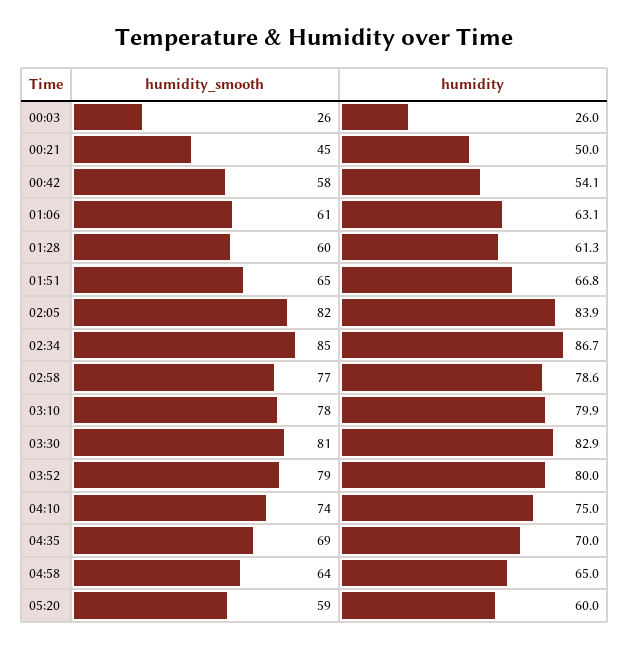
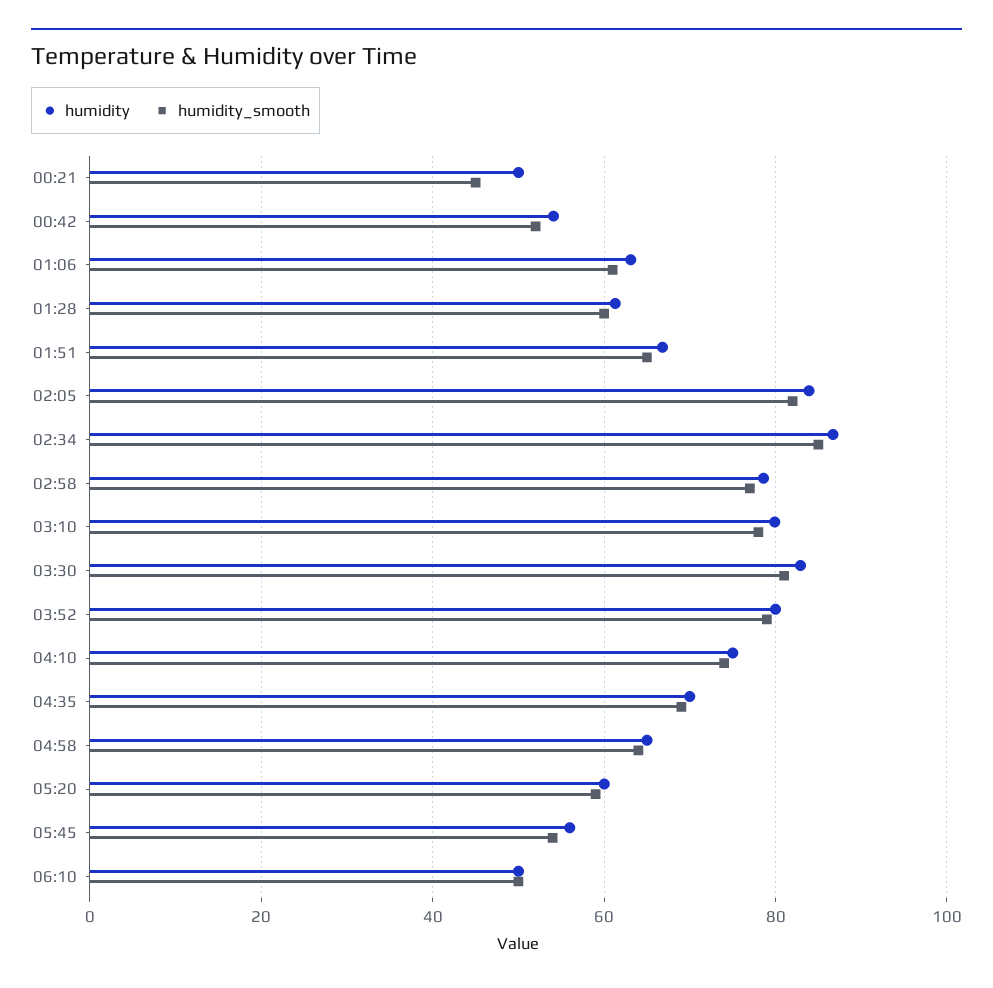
humidity_smooth, 00:03: 26 -> none
humidity, 00:03: 26 -> none
humidity_smooth, 00:42: 58 -> 52
humidity, 05:45: none -> 56
humidity_smooth, 05:45: none -> 54
humidity, 06:10: none -> 50
humidity_smooth, 06:10: none -> 50

